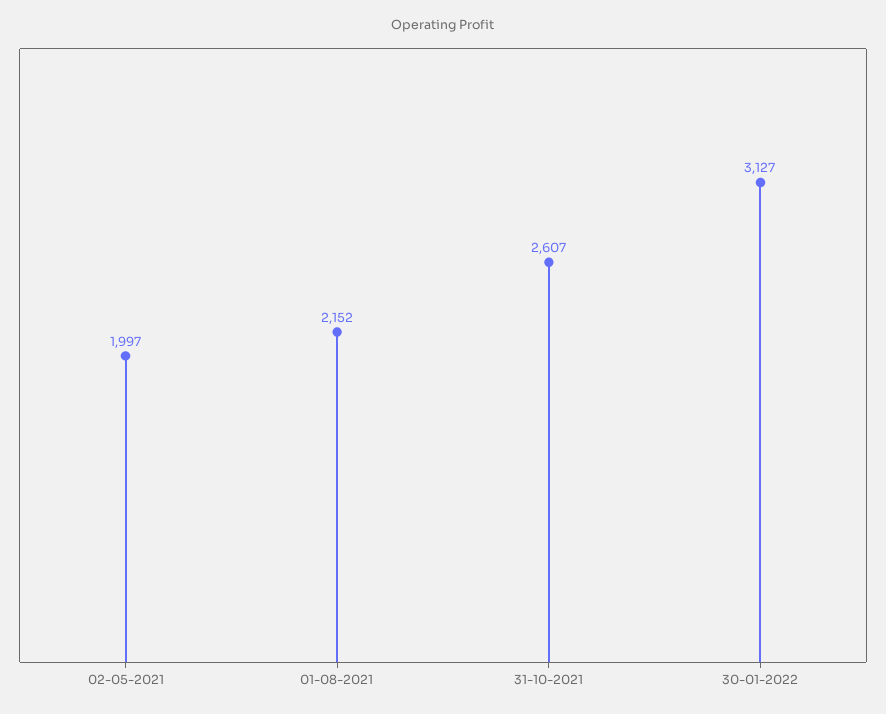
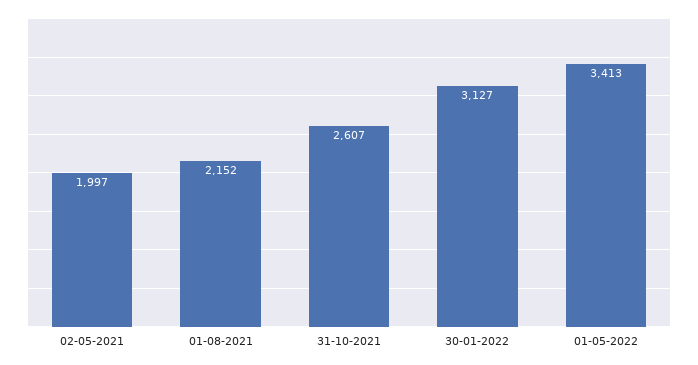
01-05-2022: none -> 3413

